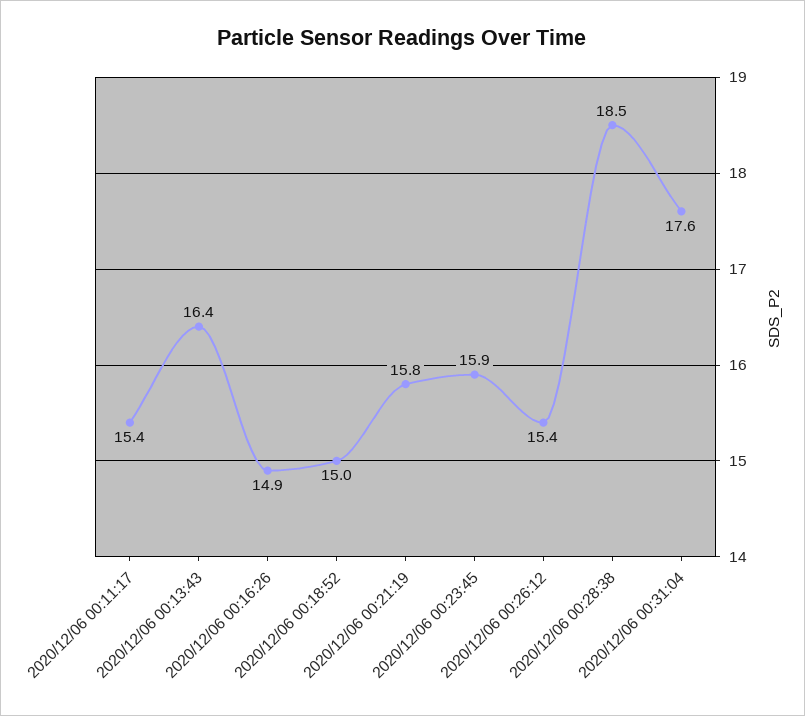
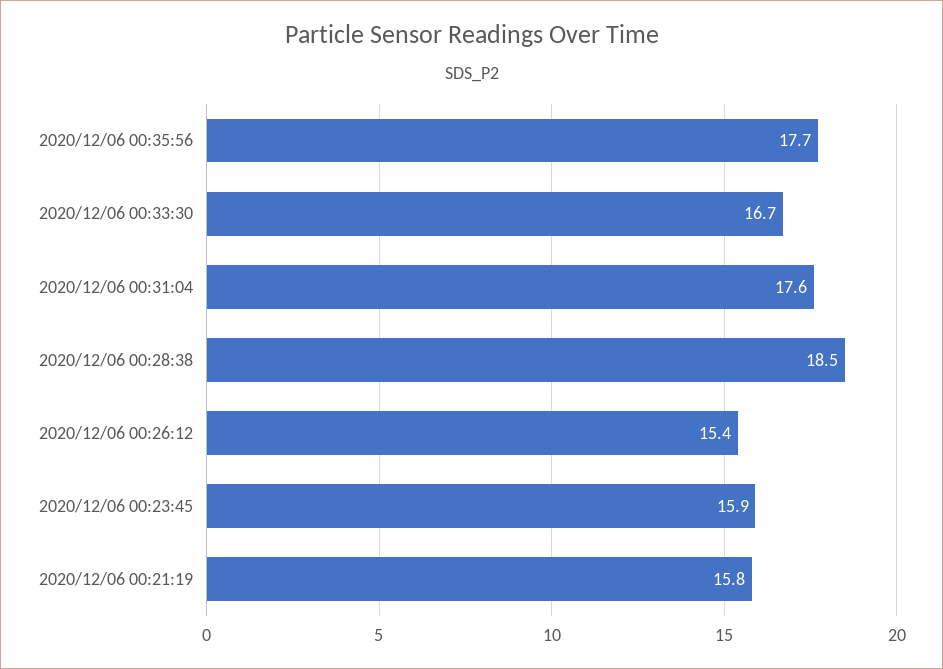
2020/12/06 00:11:17: 15.4 -> none
2020/12/06 00:13:43: 16.4 -> none
2020/12/06 00:16:26: 14.9 -> none
2020/12/06 00:18:52: 15 -> none
2020/12/06 00:35:56: none -> 17.7
2020/12/06 00:33:30: none -> 16.7

